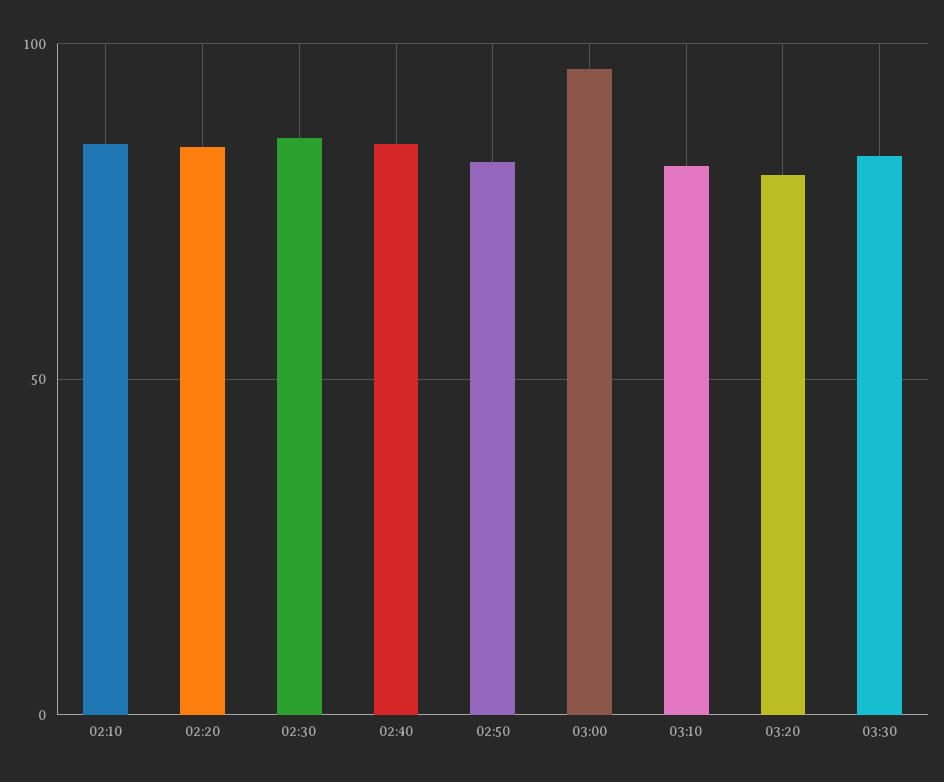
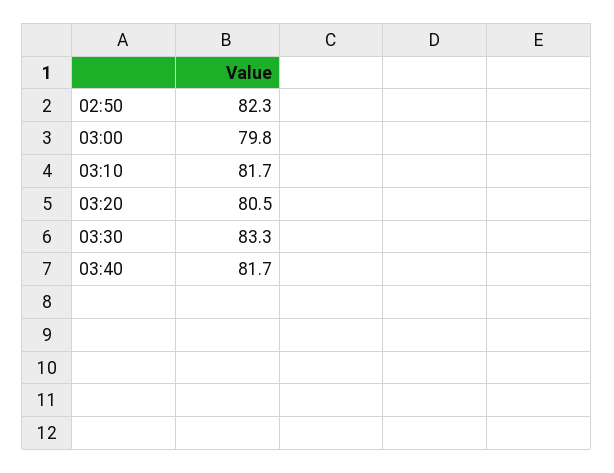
02:10: 85 -> none
02:20: 85 -> none
02:30: 85 -> none
02:40: 85 -> none
03:00: 95 -> 79.8
03:40: none -> 81.7

